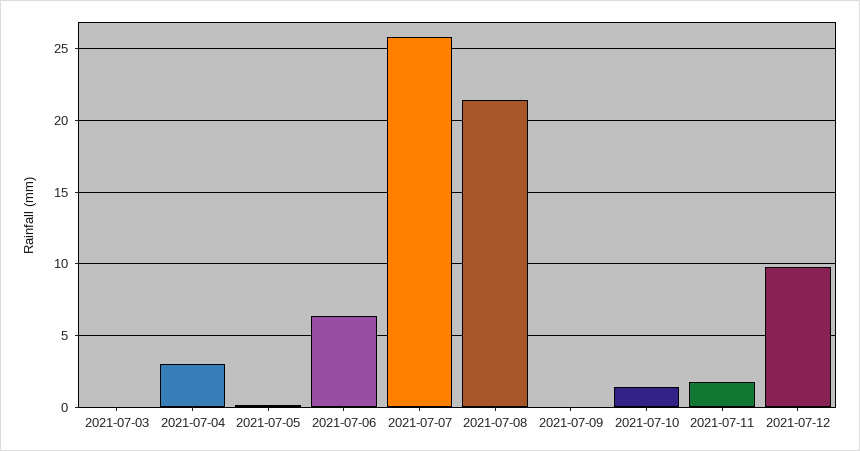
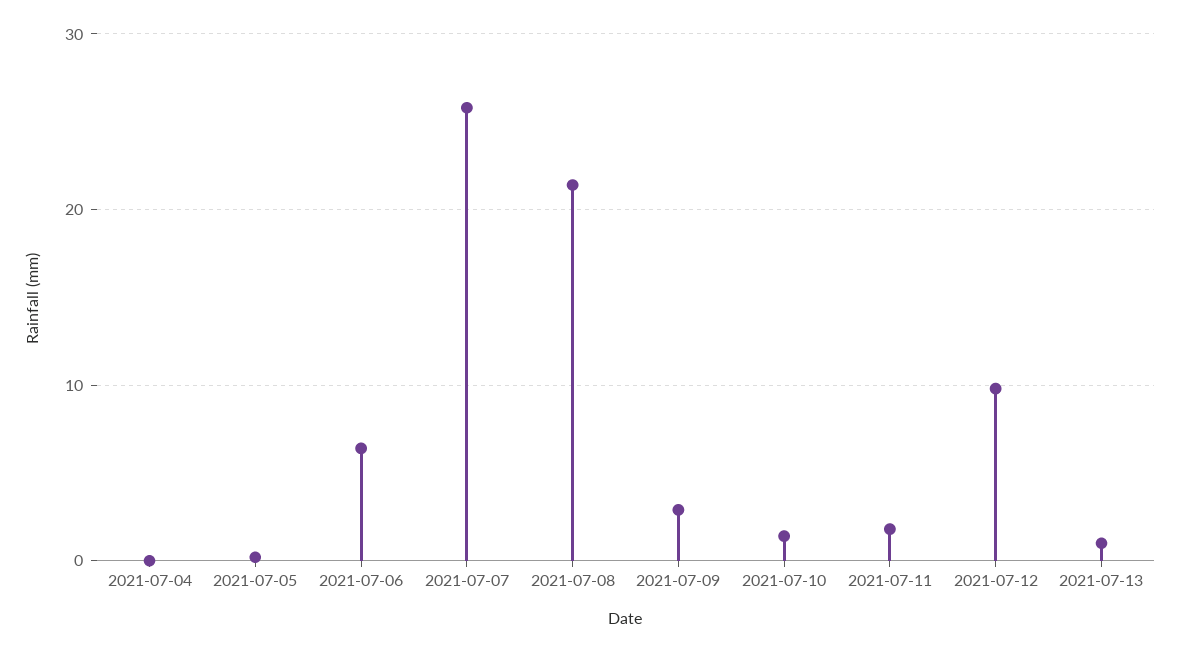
2021-07-03: 0 -> none
2021-07-04: 3 -> 0
2021-07-09: 0 -> 3
2021-07-13: none -> 1

